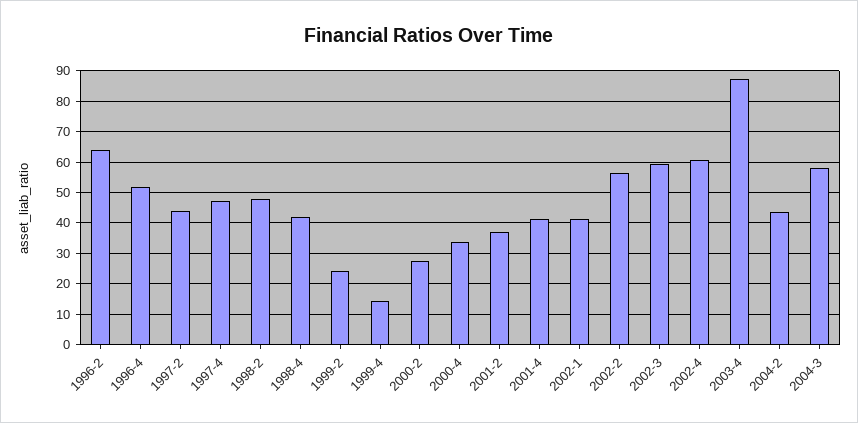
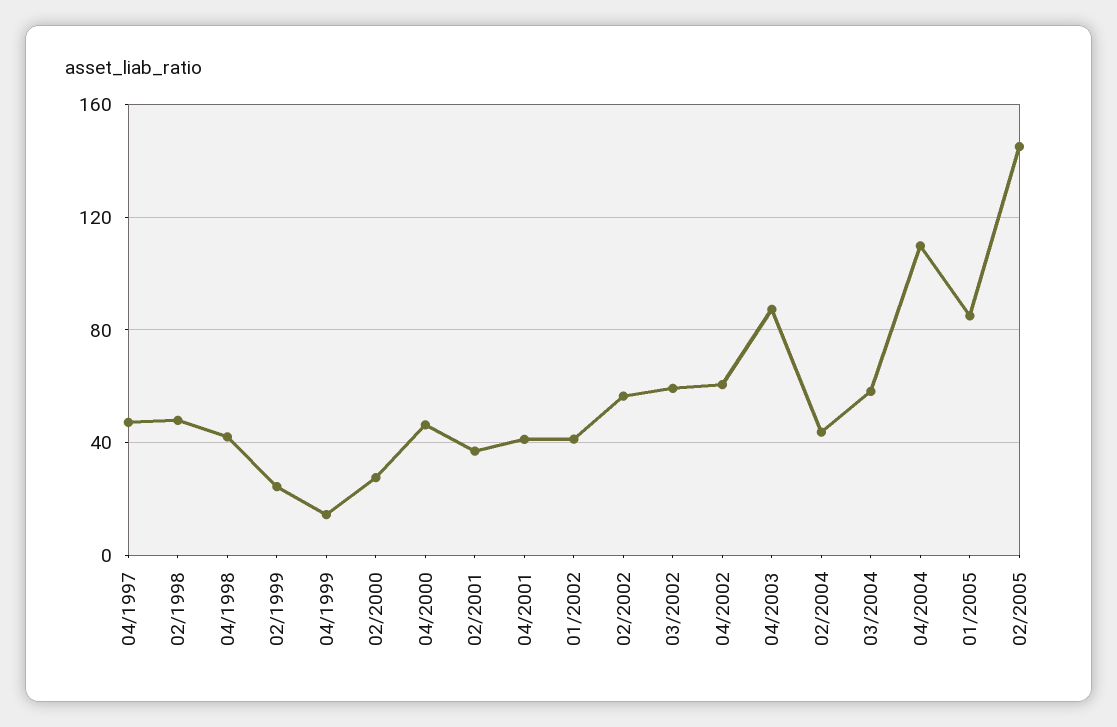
1996-2: 64 -> none
1996-4: 52 -> none
1997-2: 44 -> none
2000-4: 34 -> 45
04/2004: none -> 110
01/2005: none -> 85
02/2005: none -> 145

